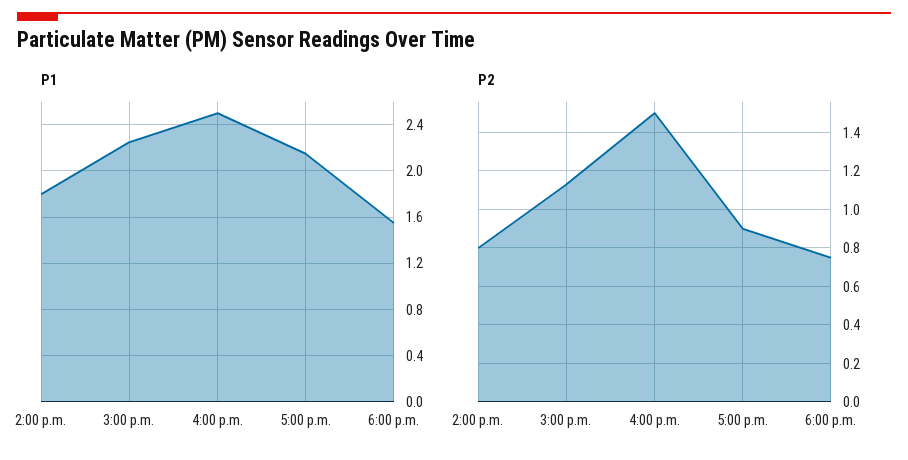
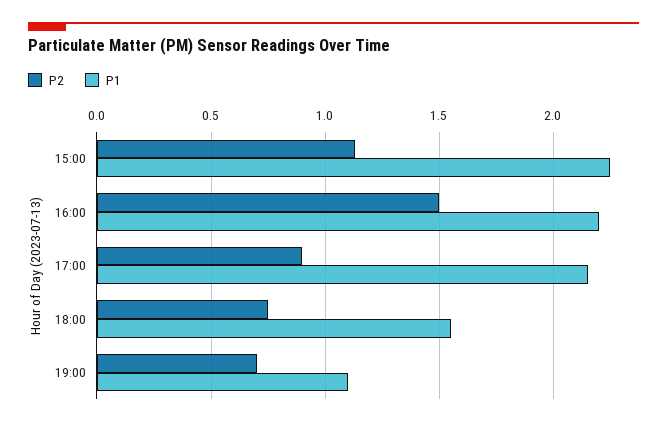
P1, 2:00 p.m.: 1.8 -> none
P1, 4:00 p.m.: 2.5 -> 2.2
P2, 2:00 p.m.: 0.8 -> none
P2, 19:00: none -> 0.7
P1, 19:00: none -> 1.1

